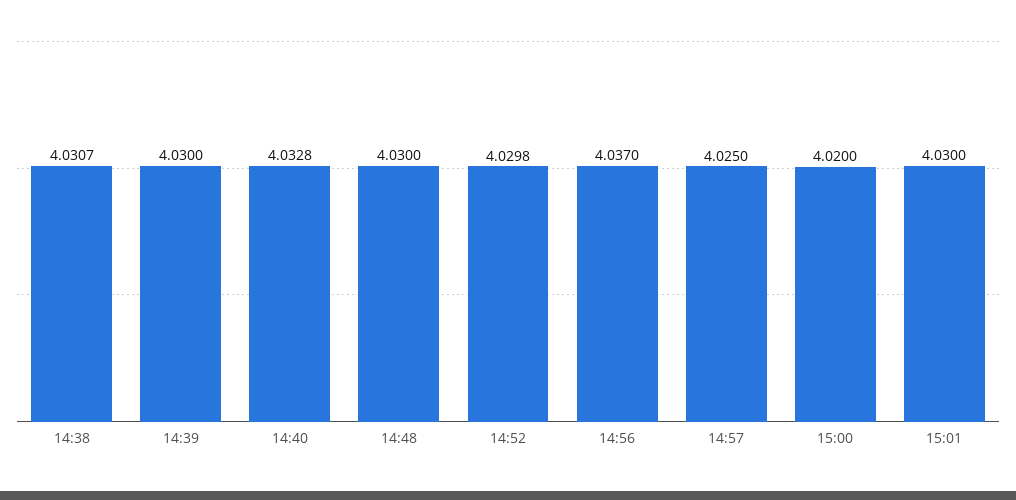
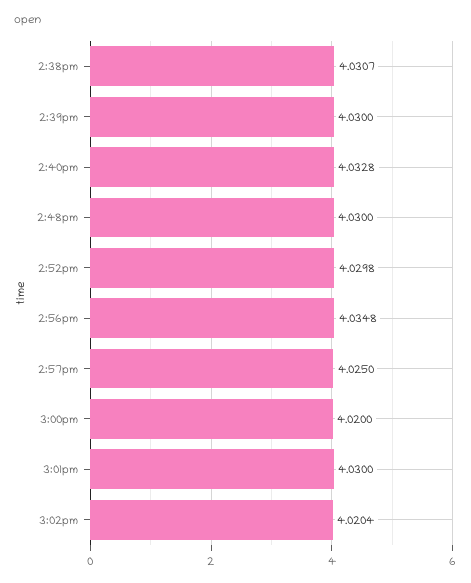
14:56: 4.037 -> 4.0348
3:02pm: none -> 4.0204

